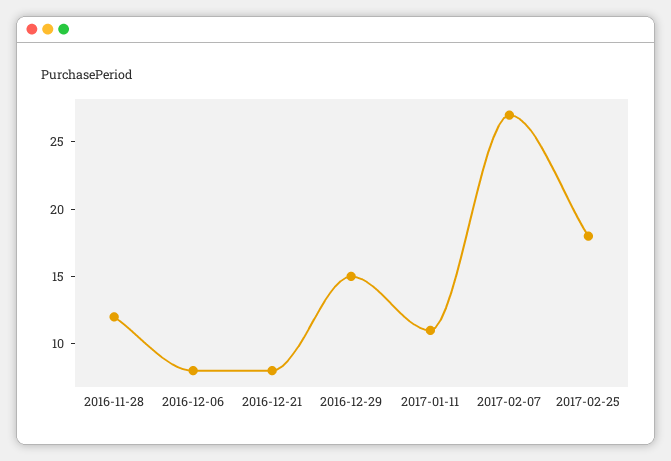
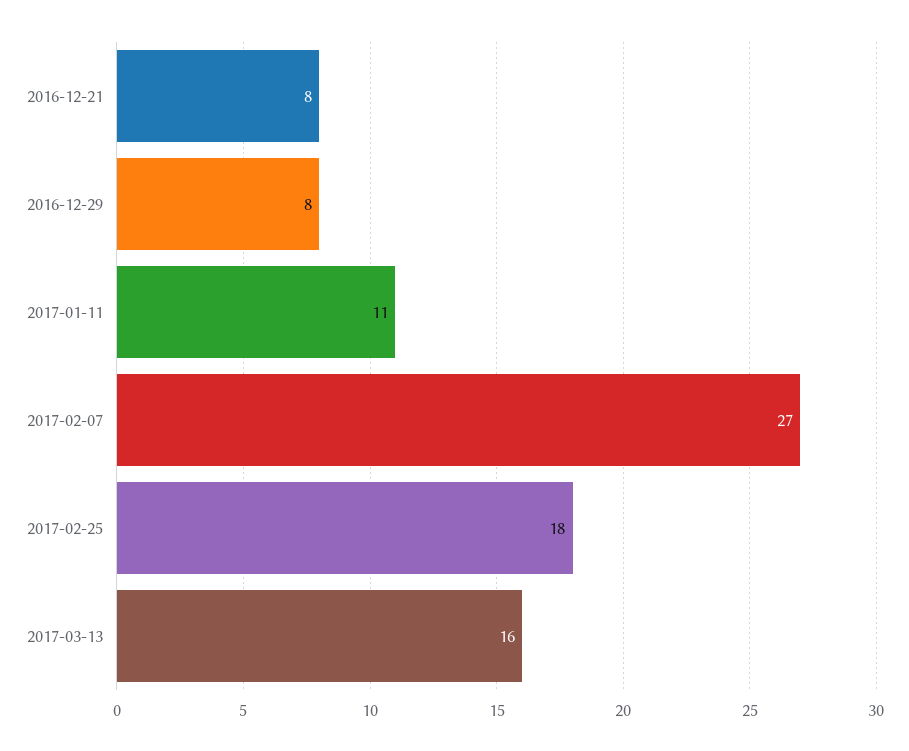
2016-11-28: 12 -> none
2016-12-06: 8 -> none
2016-12-29: 15 -> 8
2017-03-13: none -> 16

